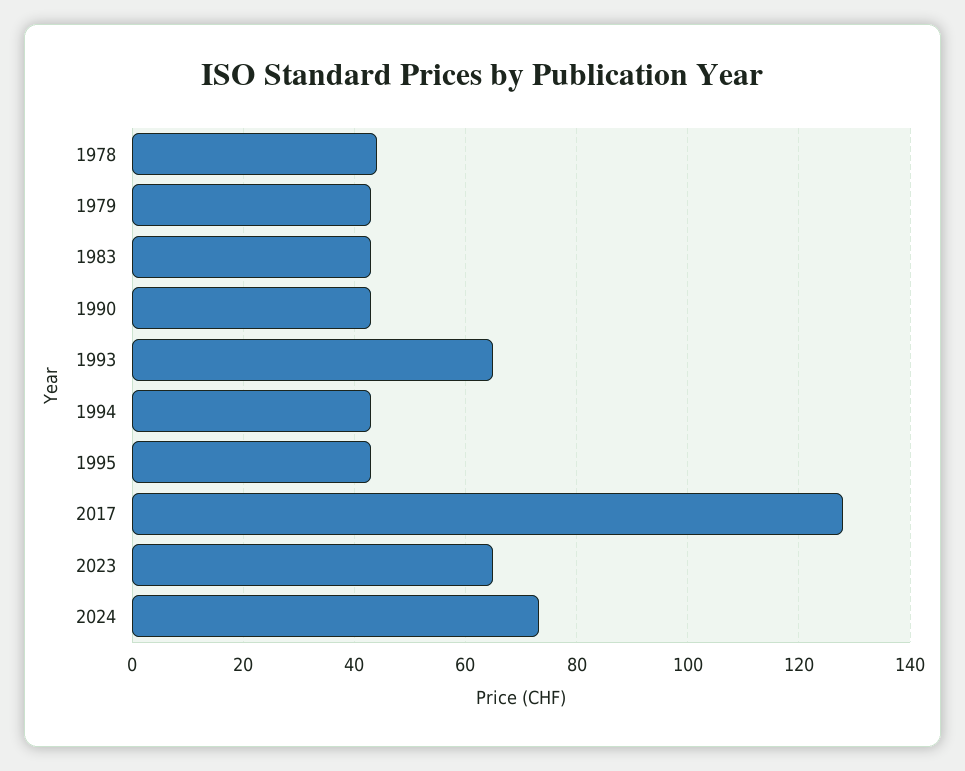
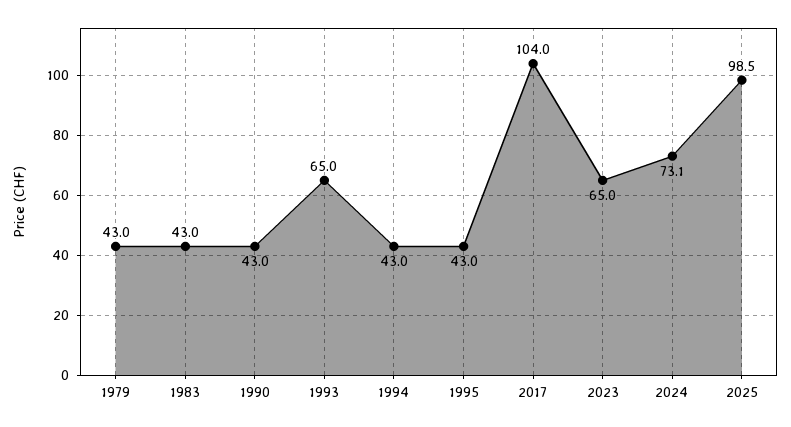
1978: 44 -> none
2017: 128 -> 104
2025: none -> 98.5

